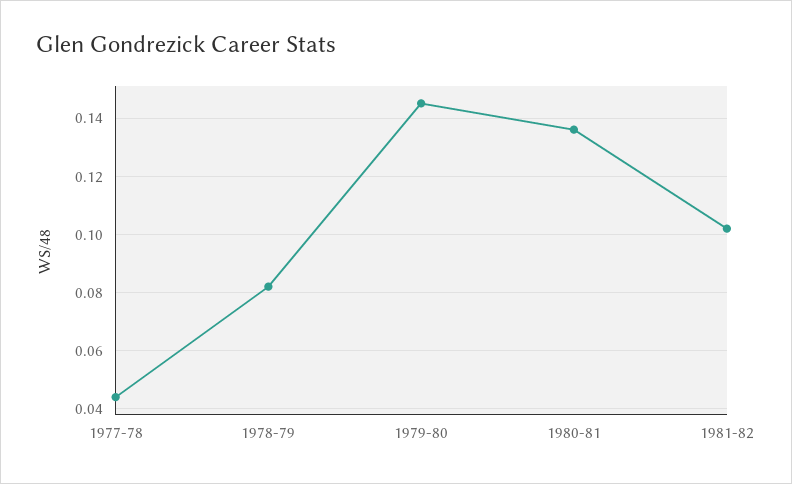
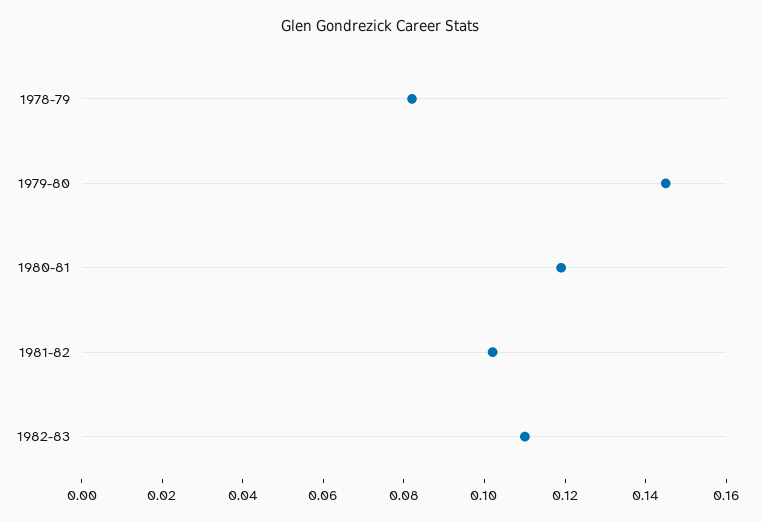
1977-78: 0.045 -> none
1980-81: 0.135 -> 0.12
1982-83: none -> 0.11

